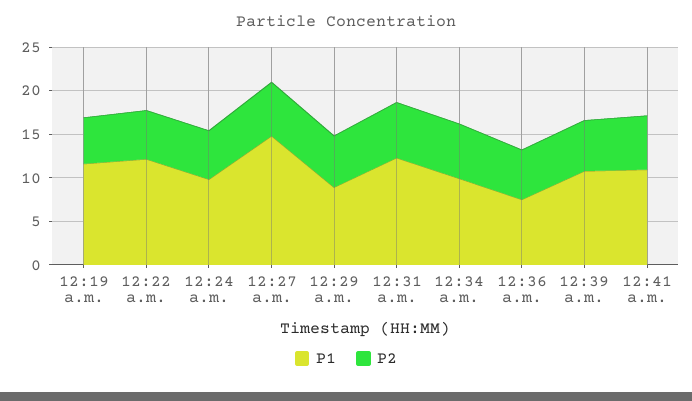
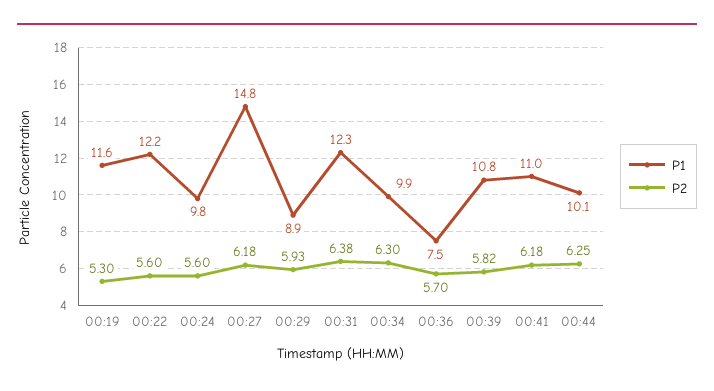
P1, 00:44: none -> 10.1
P2, 00:44: none -> 6.25

